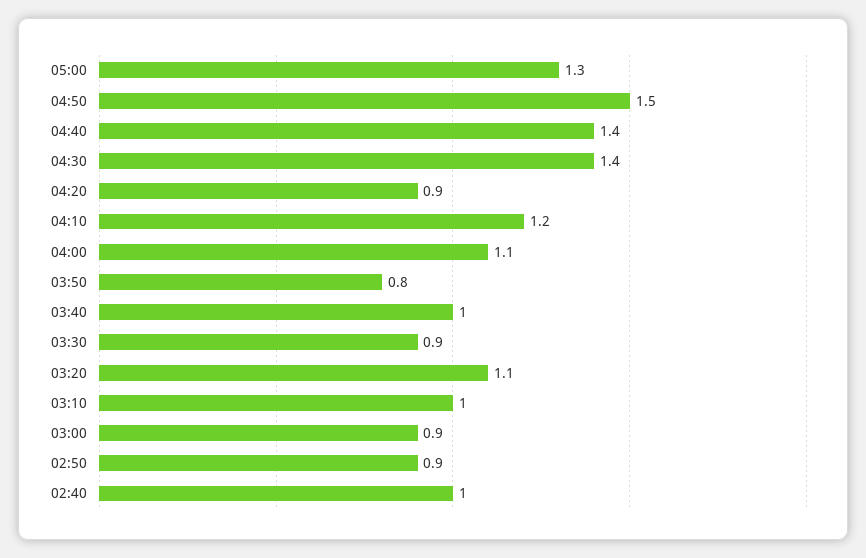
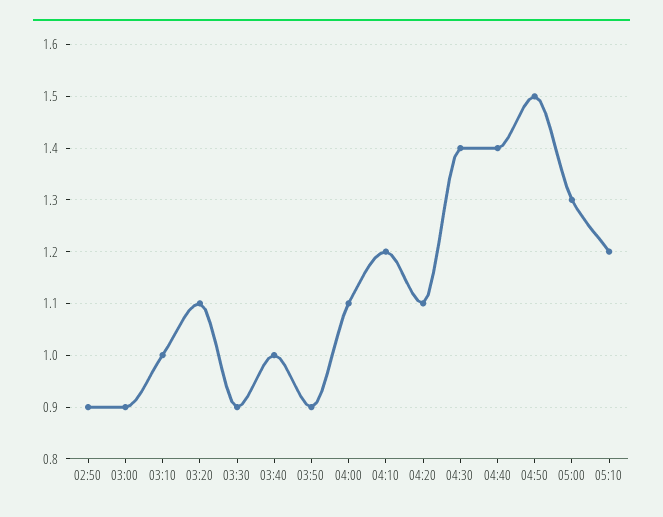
04:20: 0.9 -> 1.1
03:50: 0.8 -> 0.9
02:40: 1 -> none
05:10: none -> 1.2

